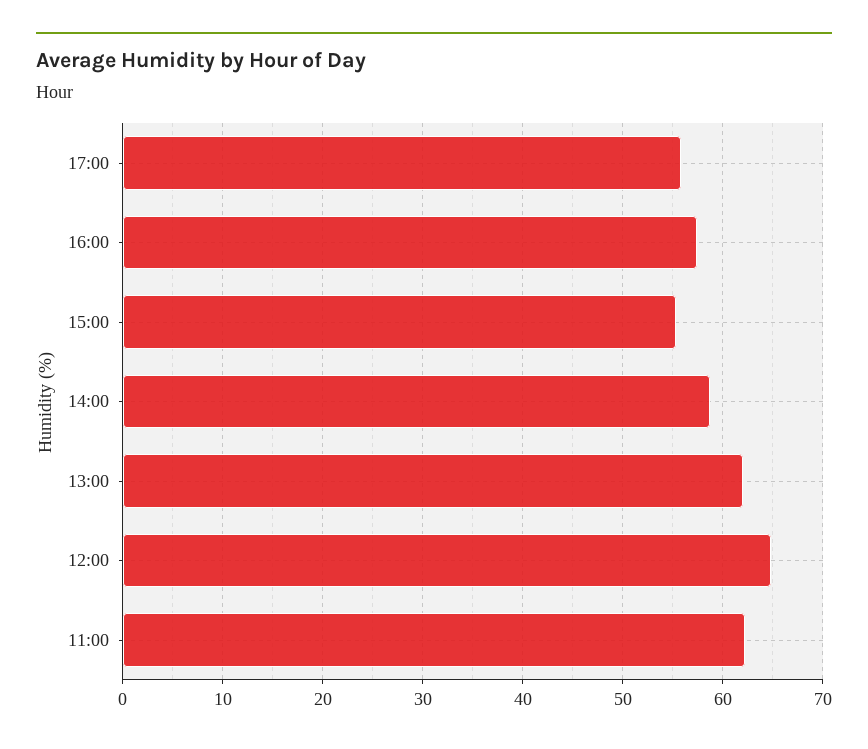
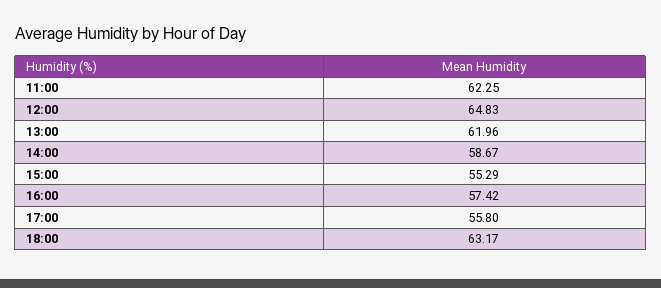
18:00: none -> 63.17

